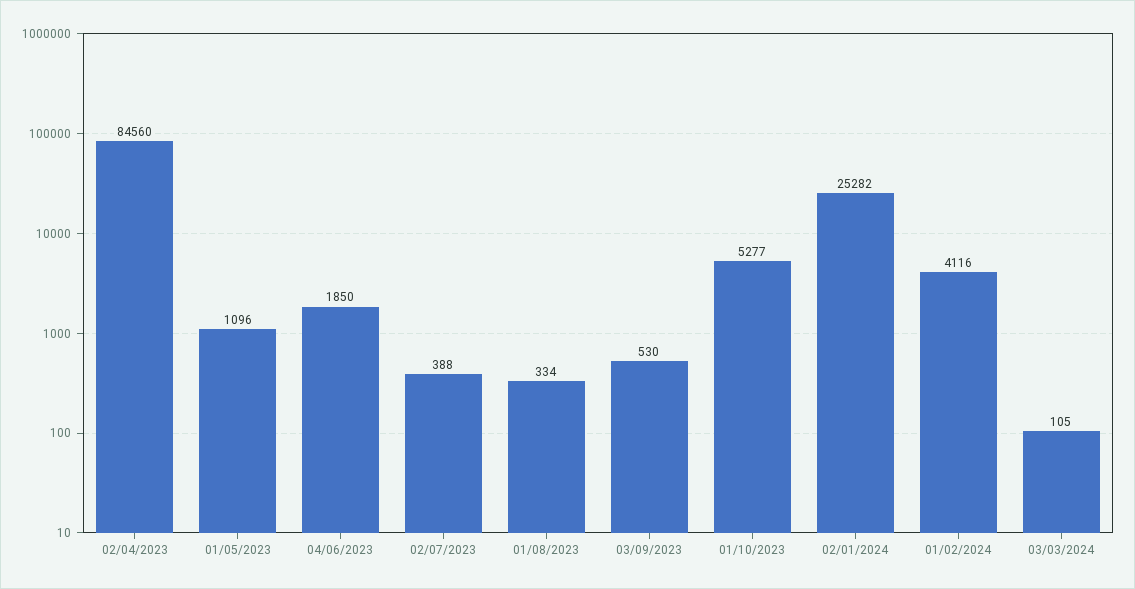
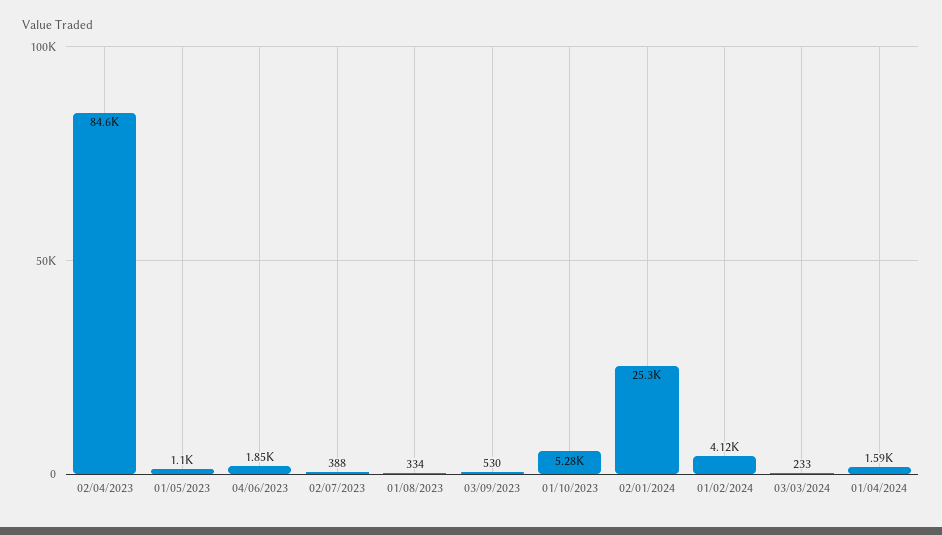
03/03/2024: 105 -> 233
01/04/2024: none -> 1590

